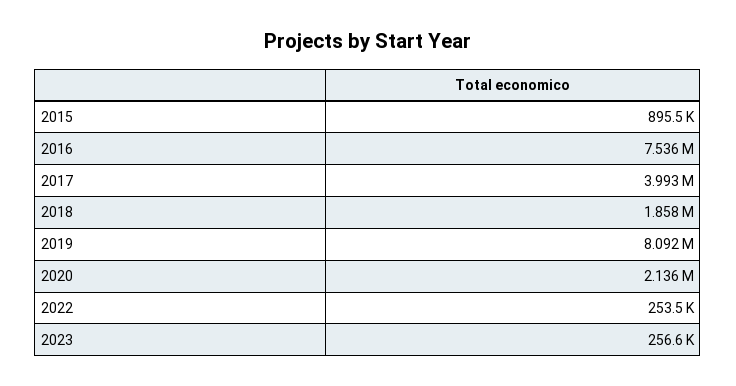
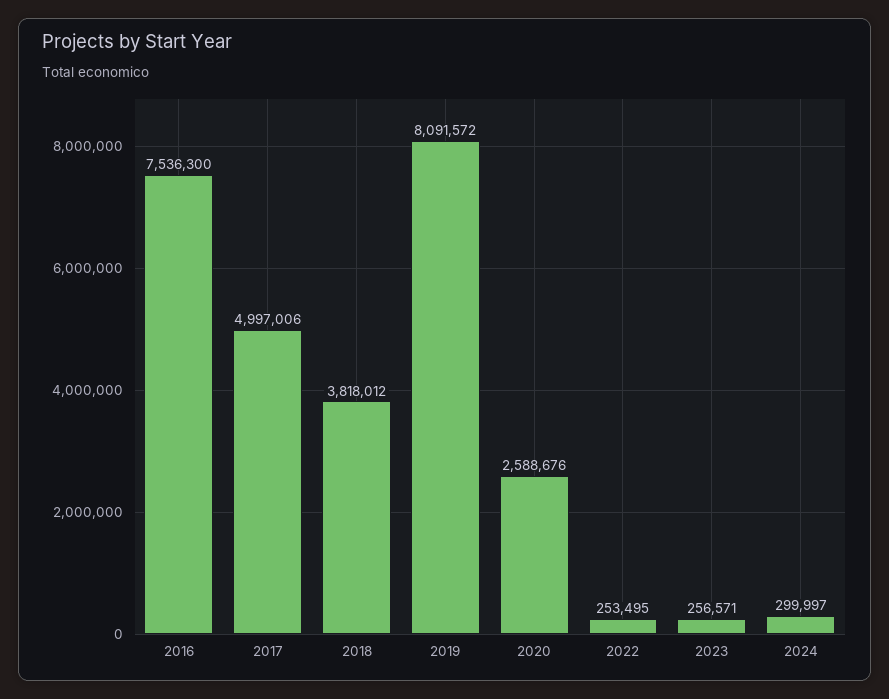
2015: 895500 -> none
2017: 3993000 -> 4997006
2018: 1858000 -> 3818012
2020: 2136000 -> 2588676
2024: none -> 299997

